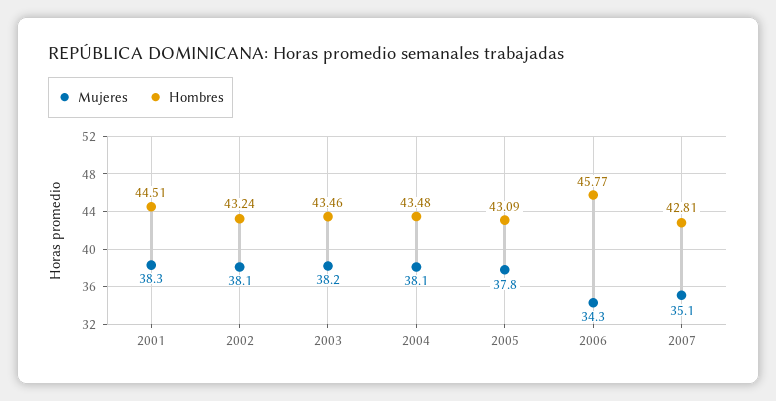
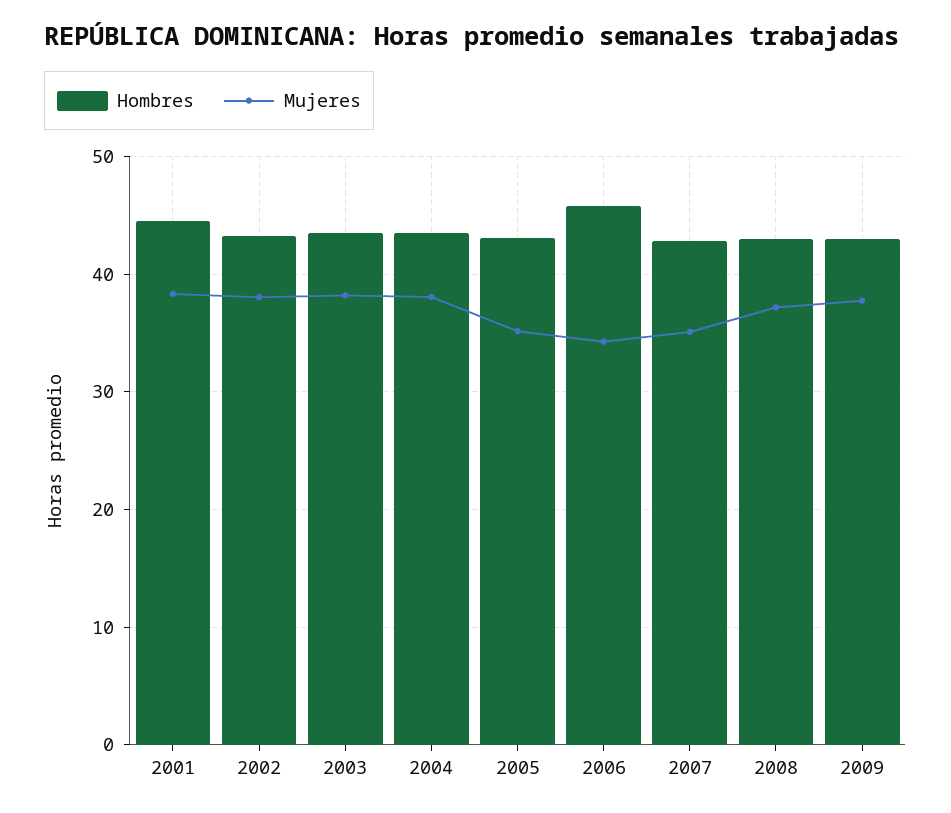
Mujeres, 2005: 37.8 -> 35
Hombres, 2008: none -> 43
Mujeres, 2008: none -> 37
Hombres, 2009: none -> 43
Mujeres, 2009: none -> 38

